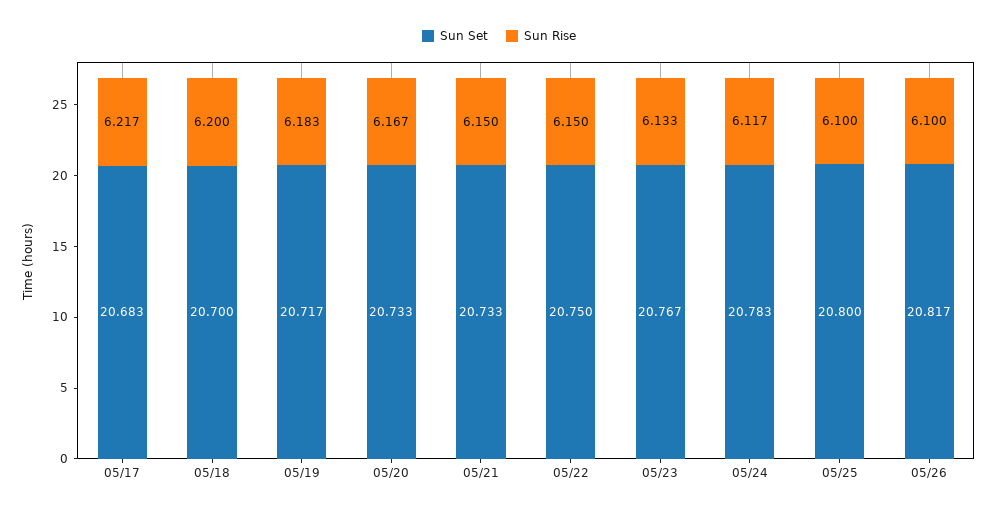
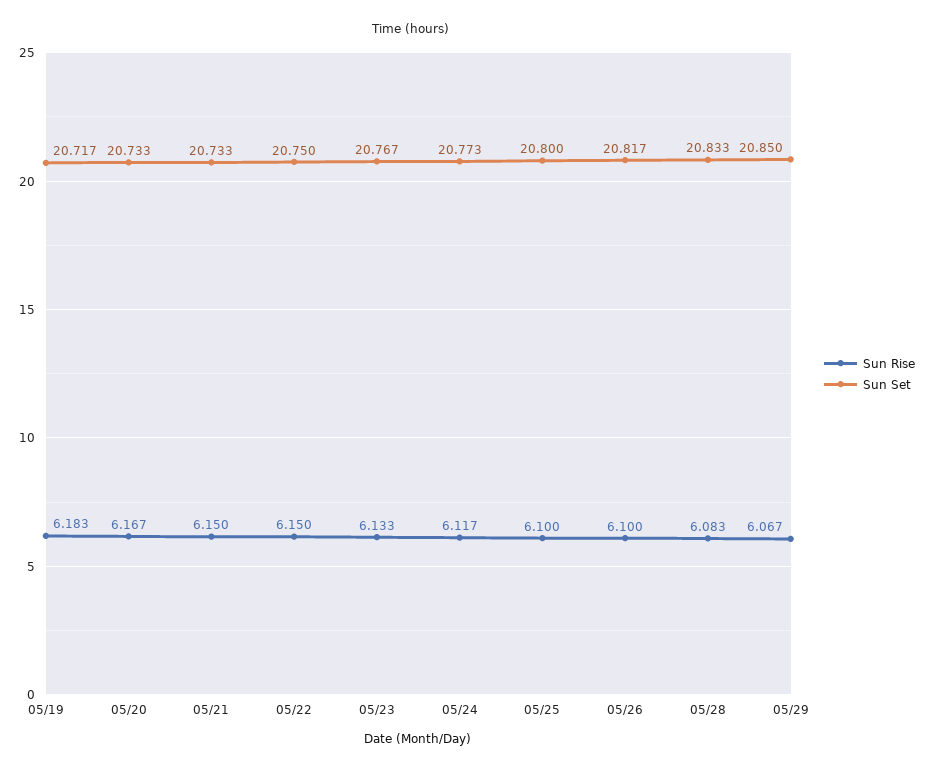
Sun Set, 05/17: 20.683 -> none
Sun Rise, 05/17: 6.217 -> none
Sun Set, 05/18: 20.7 -> none
Sun Rise, 05/18: 6.2 -> none
Sun Set, 05/24: 20.783 -> 20.773
Sun Rise, 05/28: none -> 6.083
Sun Set, 05/28: none -> 20.833
Sun Rise, 05/29: none -> 6.067
Sun Set, 05/29: none -> 20.85

